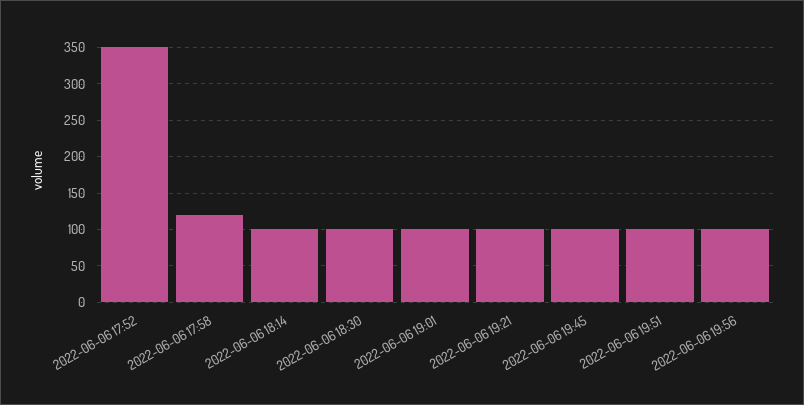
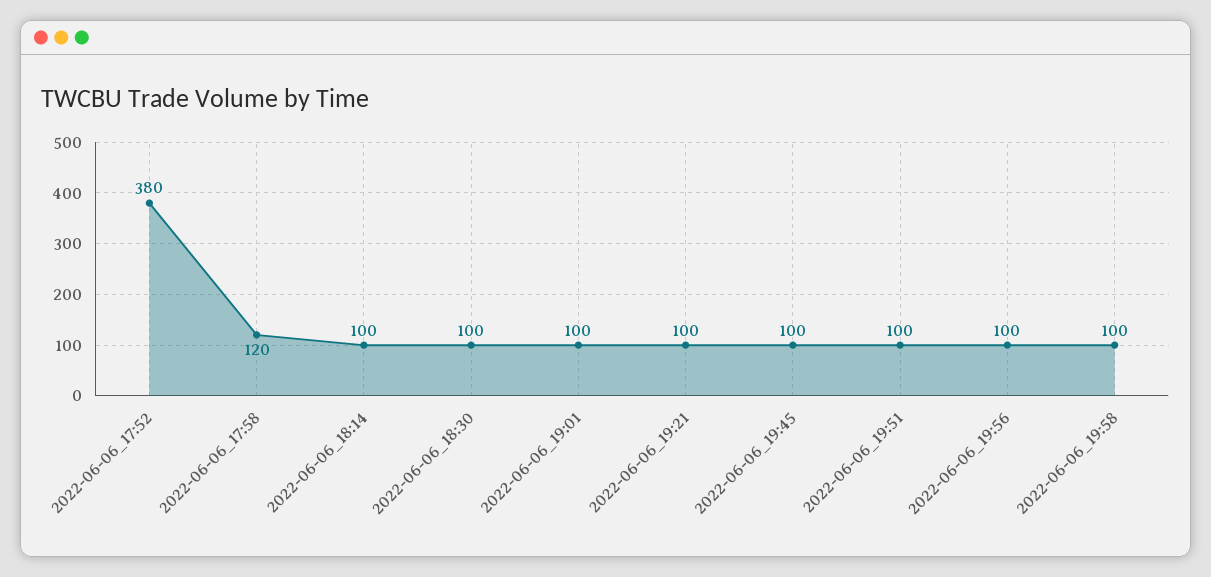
2022-06-06 17:52: 350 -> 380
2022-06-06_19:58: none -> 100

